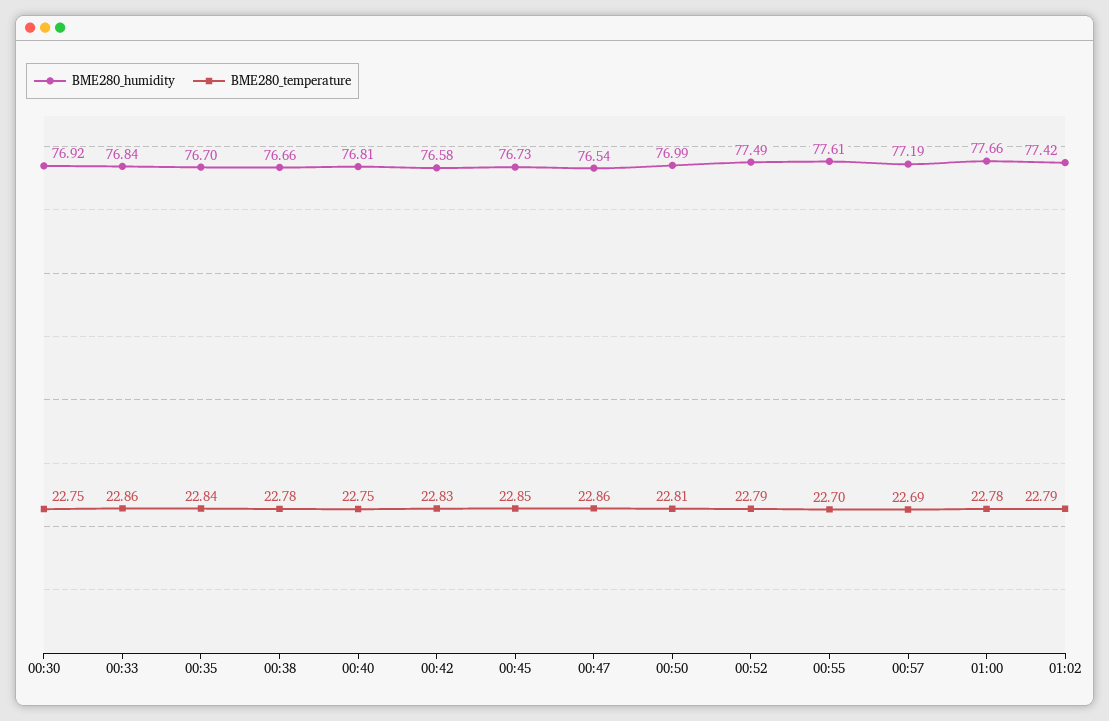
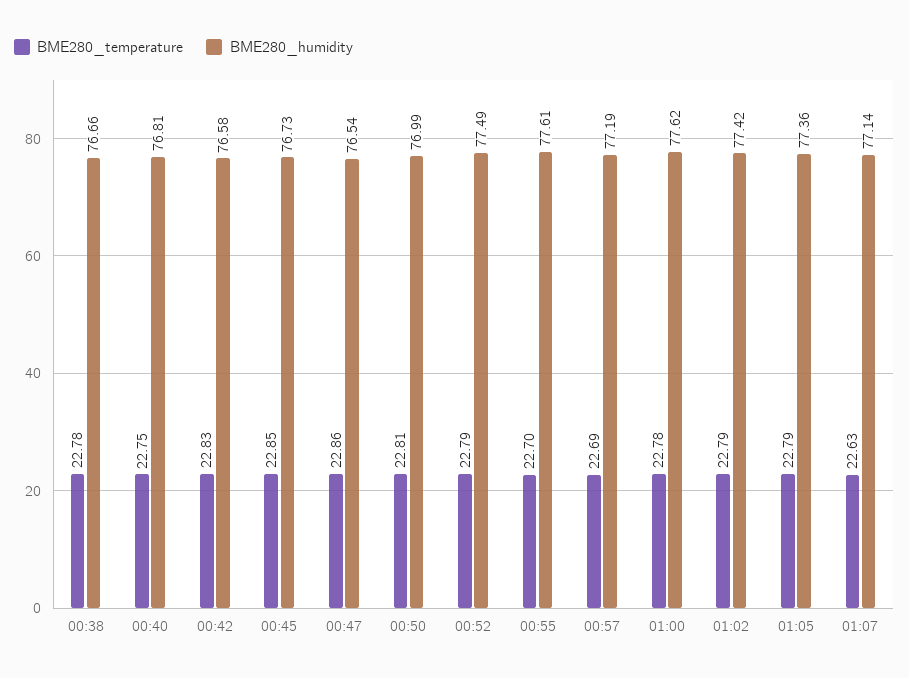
BME280_humidity, 00:30: 76.92 -> none
BME280_temperature, 00:30: 22.75 -> none
BME280_humidity, 00:33: 76.84 -> none
BME280_temperature, 00:33: 22.86 -> none
BME280_humidity, 00:35: 76.7 -> none
BME280_temperature, 00:35: 22.84 -> none
BME280_humidity, 01:00: 77.66 -> 77.62
BME280_temperature, 01:05: none -> 22.79
BME280_humidity, 01:05: none -> 77.36
BME280_temperature, 01:07: none -> 22.63
BME280_humidity, 01:07: none -> 77.14

